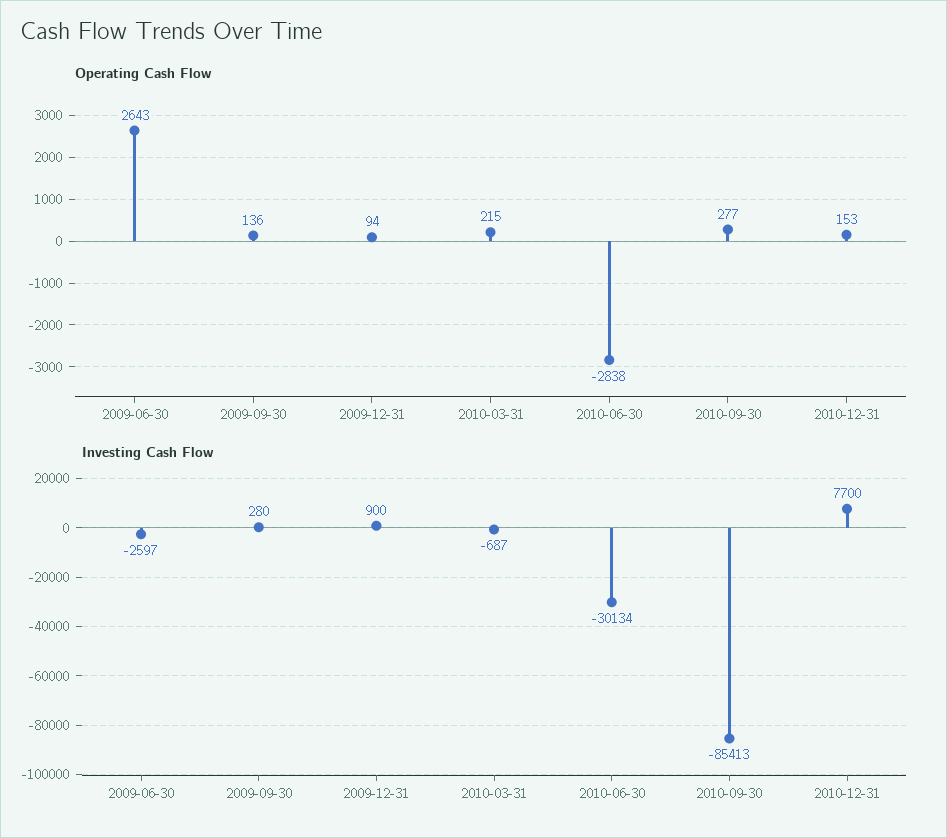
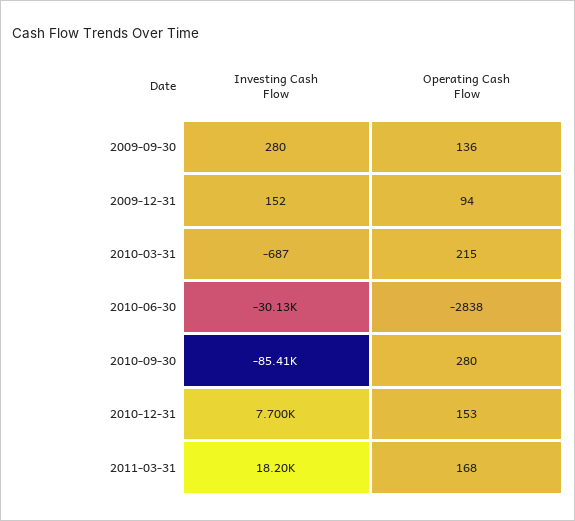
Operating Cash Flow, 2009-06-30: 2643 -> none
Operating Cash Flow, 2010-09-30: 277 -> 280
Investing Cash Flow, 2009-06-30: -2597 -> none
Investing Cash Flow, 2009-12-31: 900 -> 152
Investing Cash Flow, 2011-03-31: none -> 18200
Operating Cash Flow, 2011-03-31: none -> 168

